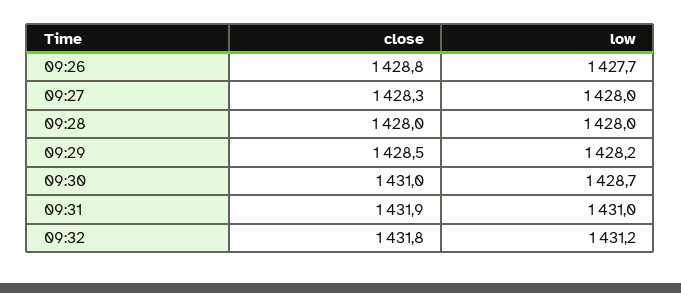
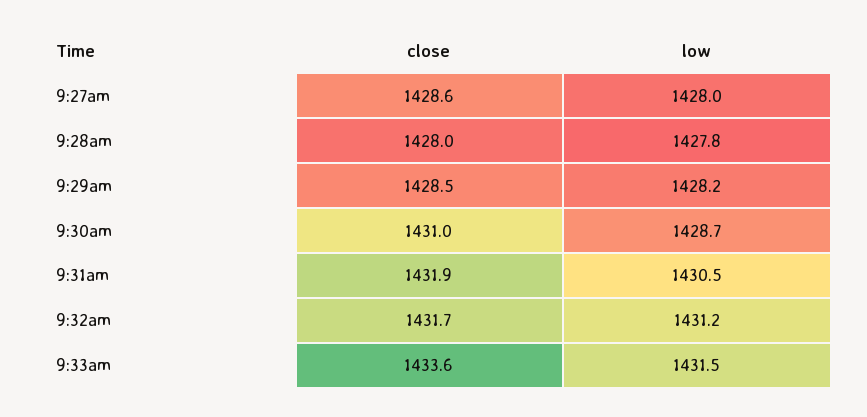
close, 09:26: 1428.8 -> none
low, 09:26: 1427.7 -> none
close, 09:27: 1428.3 -> 1428.6
low, 09:28: 1428 -> 1427.8
low, 09:31: 1431 -> 1430.5
close, 09:32: 1431.8 -> 1431.7
close, 9:33am: none -> 1433.6
low, 9:33am: none -> 1431.5

